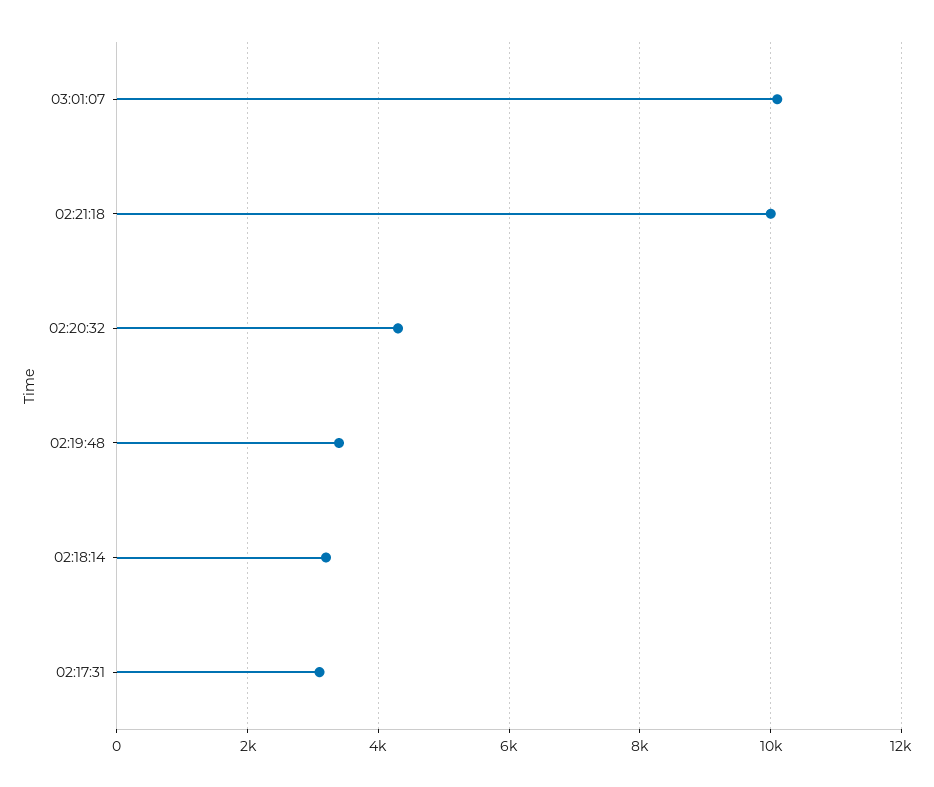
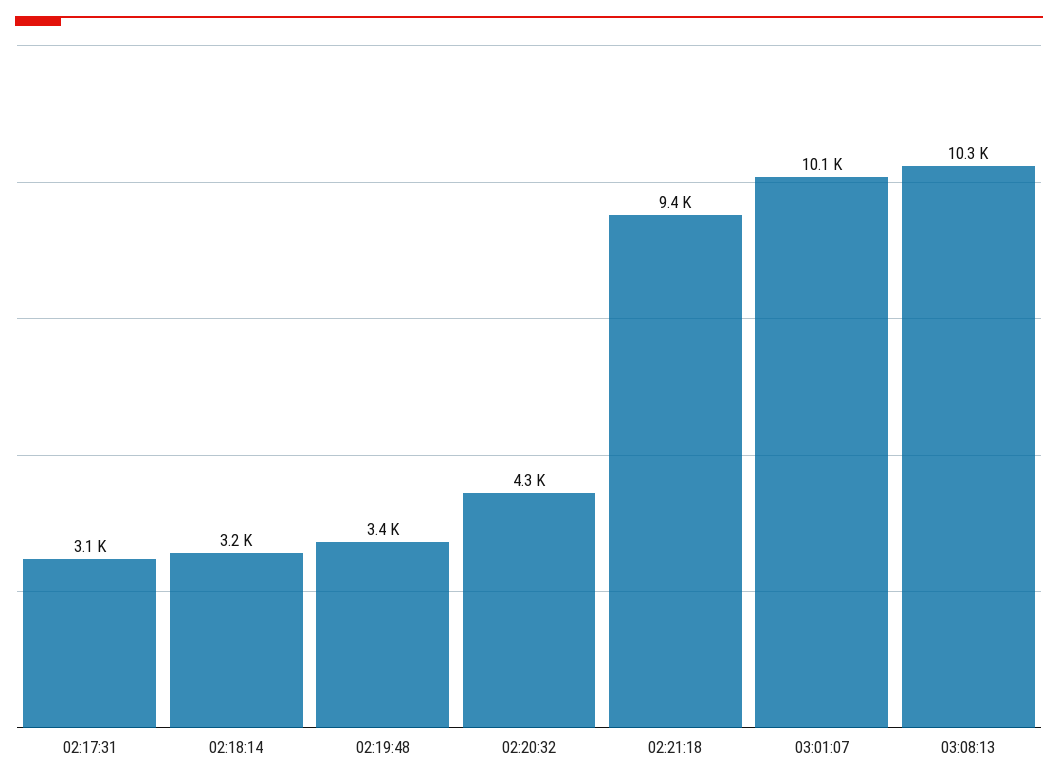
02:21:18: 10000 -> 9400
03:08:13: none -> 10300

